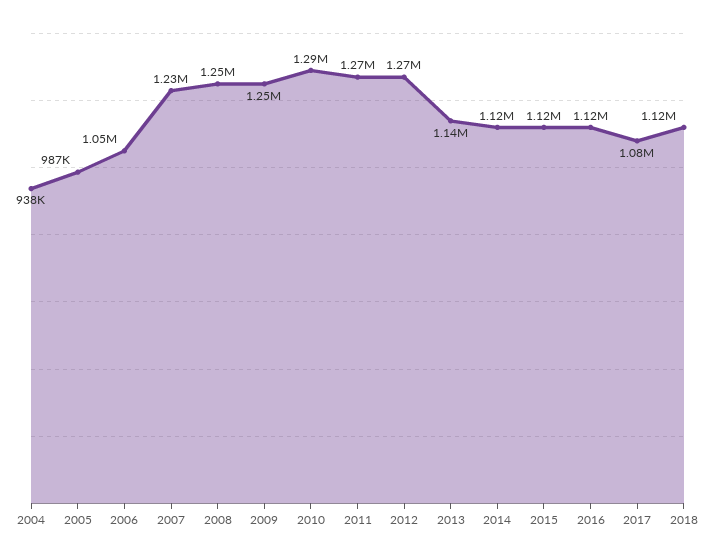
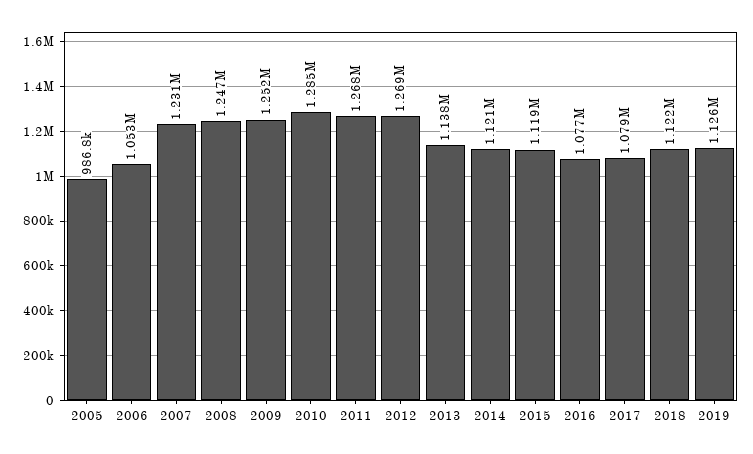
2004: 938000 -> none
2016: 1120000 -> 1077000
2019: none -> 1126000

